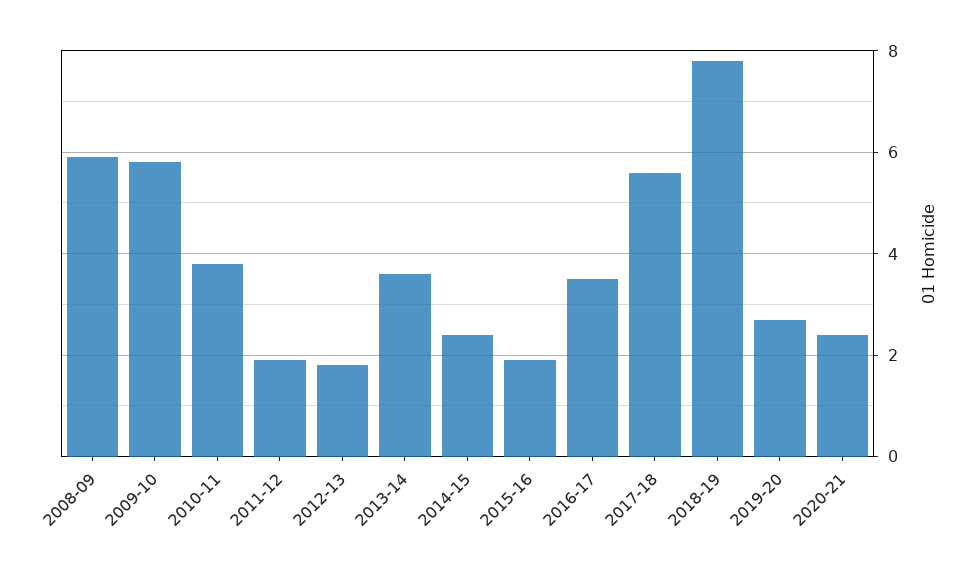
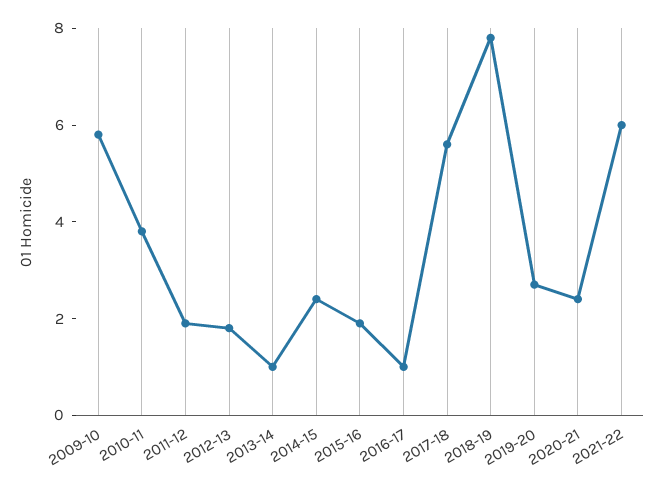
2008-09: 6 -> none
2013-14: 3.5 -> 1
2016-17: 3.5 -> 1
2021-22: none -> 6

